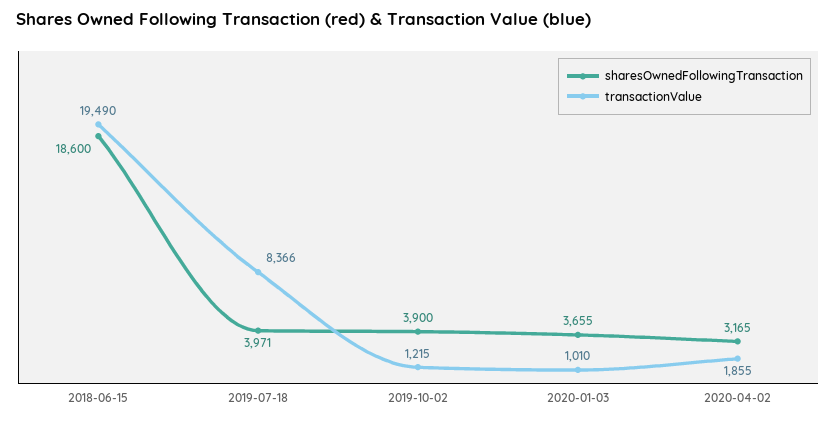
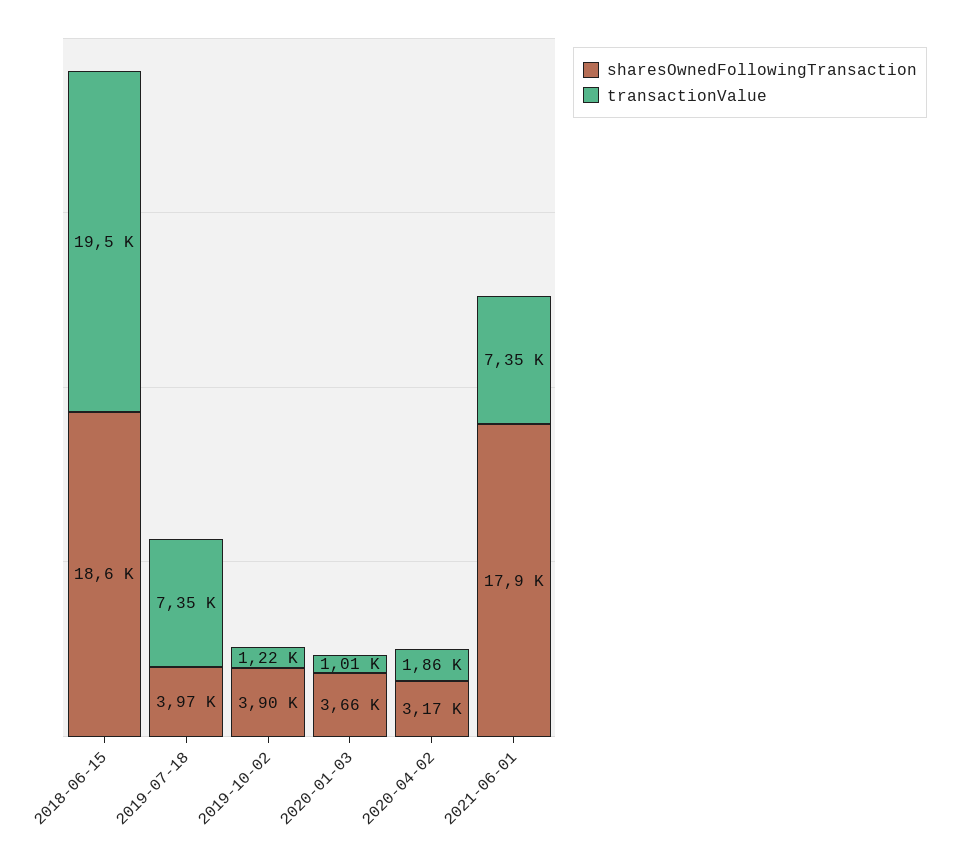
transactionValue, 2019-07-18: 8366 -> 7350
sharesOwnedFollowingTransaction, 2021-06-01: none -> 17900
transactionValue, 2021-06-01: none -> 7350

